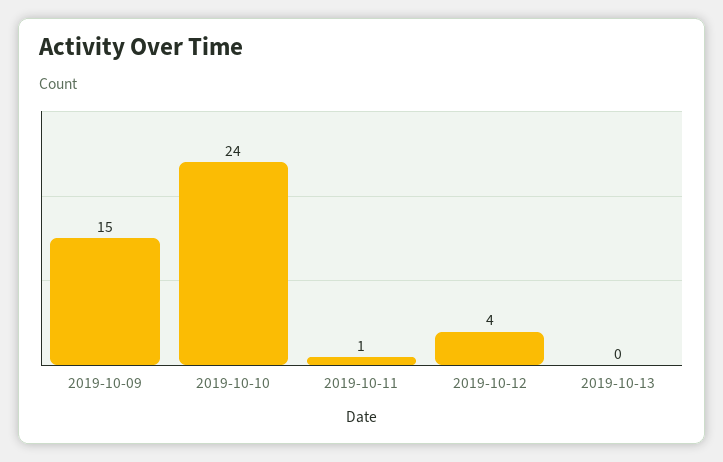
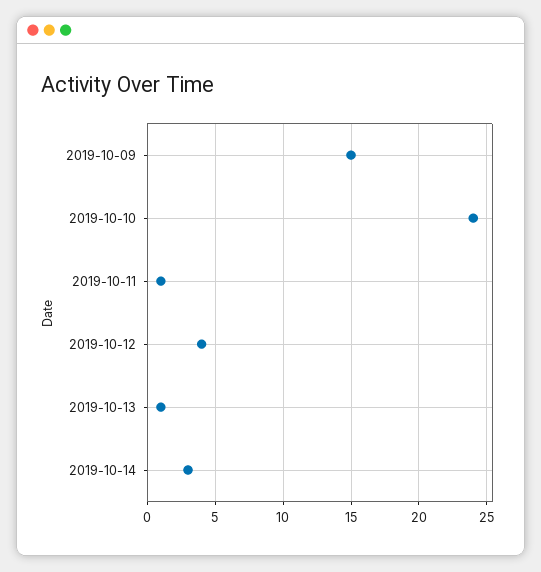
2019-10-13: 0 -> 1
2019-10-14: none -> 3

